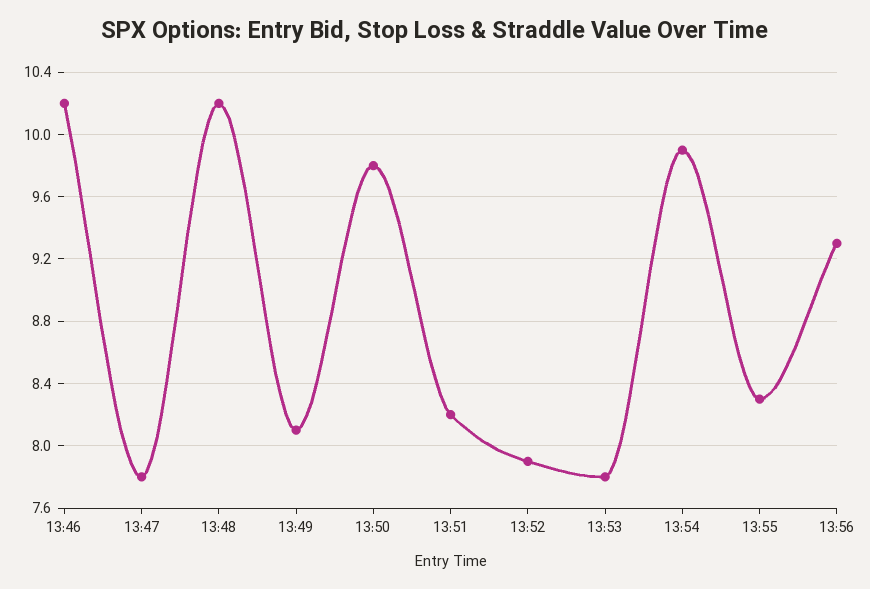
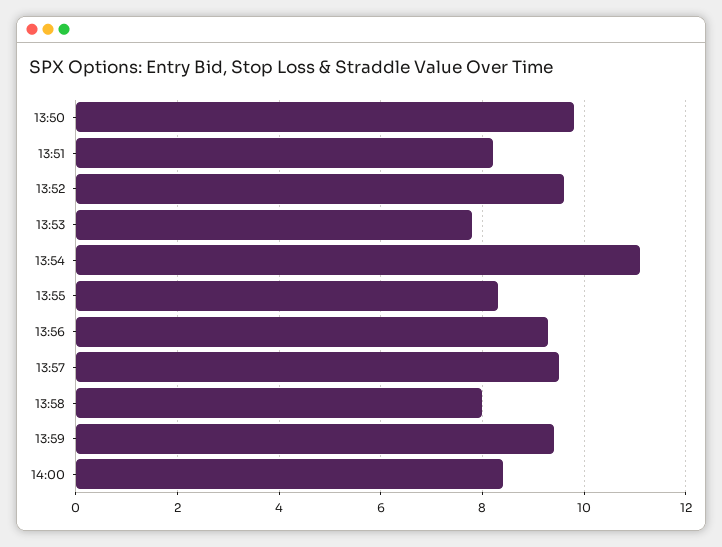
13:46: 10.2 -> none
13:47: 7.8 -> none
13:48: 10.2 -> none
13:49: 8.1 -> none
13:52: 7.9 -> 9.5
13:54: 9.9 -> 11
13:57: none -> 9.5
13:58: none -> 8
13:59: none -> 9.5
14:00: none -> 8.5

